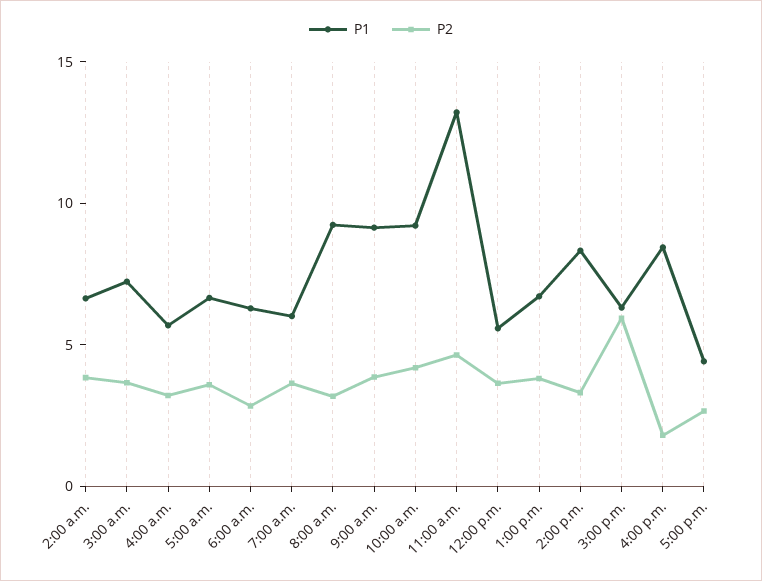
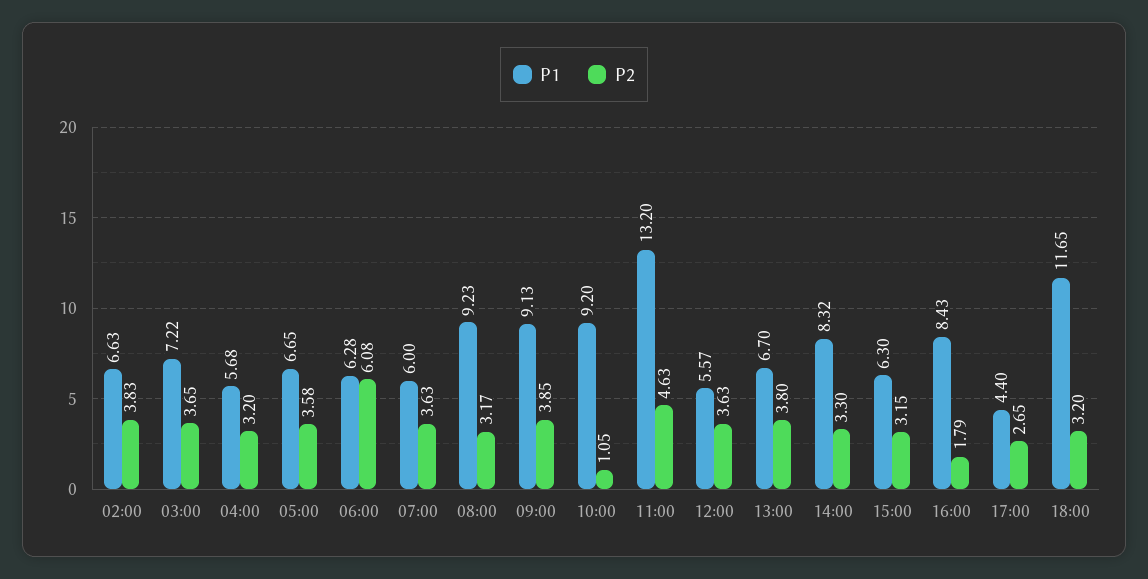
P2, 6:00 a.m.: 3 -> 6.08
P2, 10:00 a.m.: 4 -> 1.05
P2, 3:00 p.m.: 6 -> 3.15
P1, 18:00: none -> 11.65
P2, 18:00: none -> 3.2

